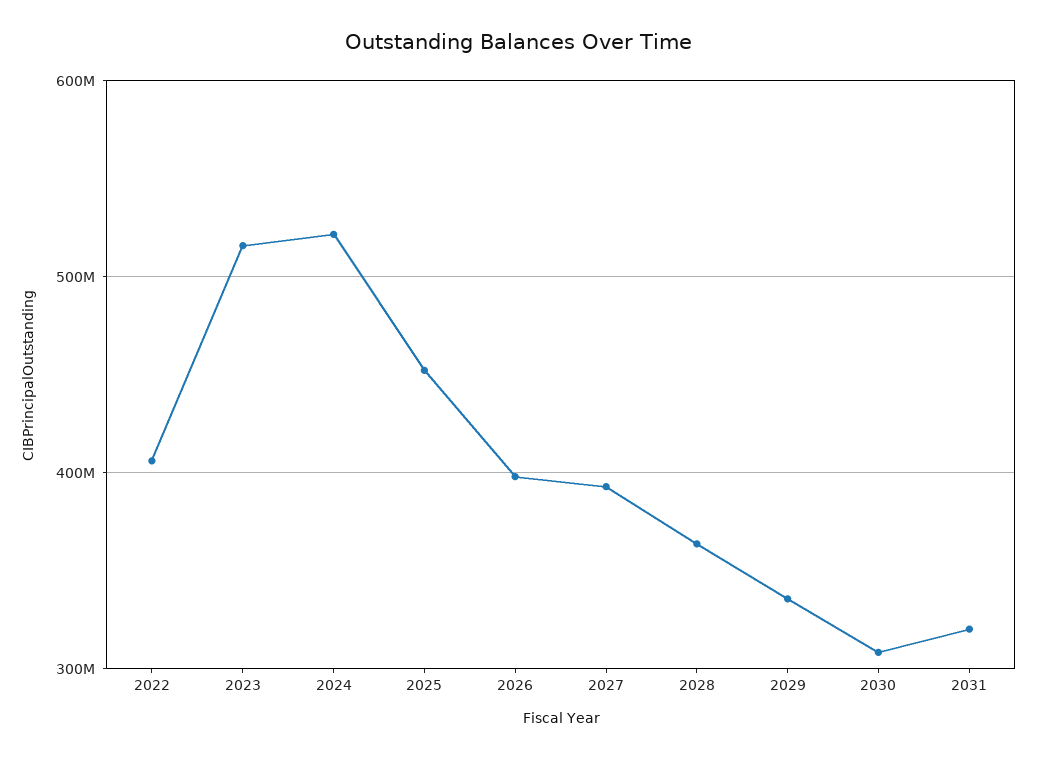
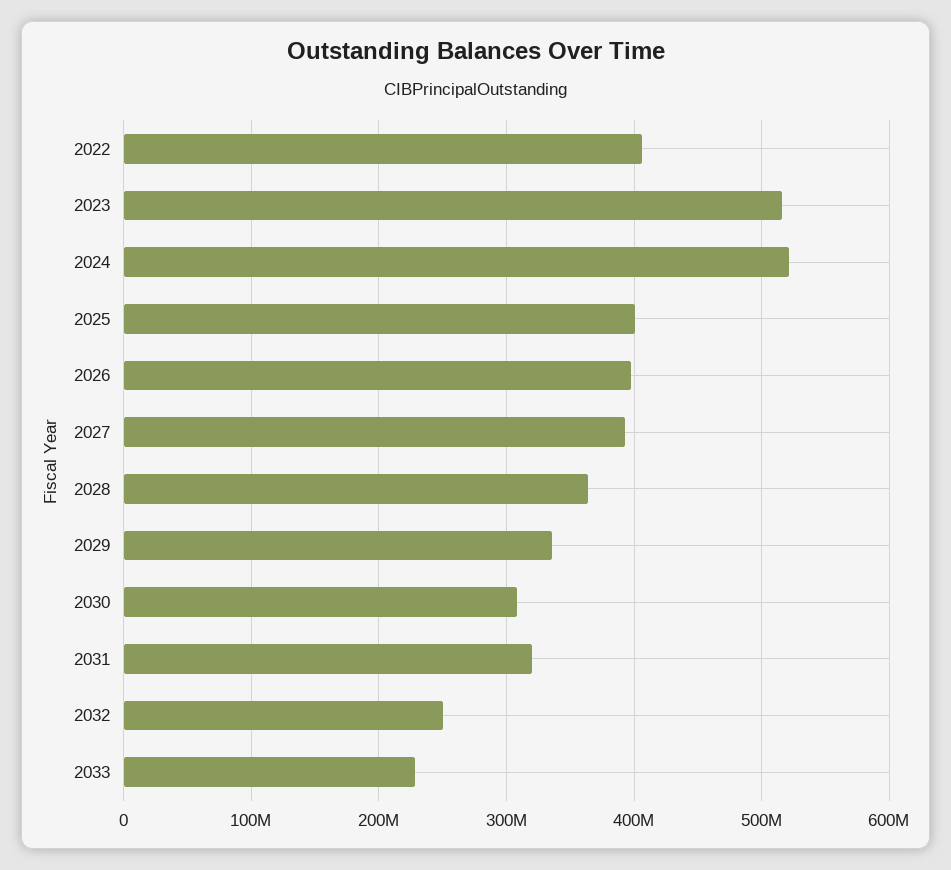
2025: 450000000 -> 400000000
2032: none -> 250000000
2033: none -> 230000000

